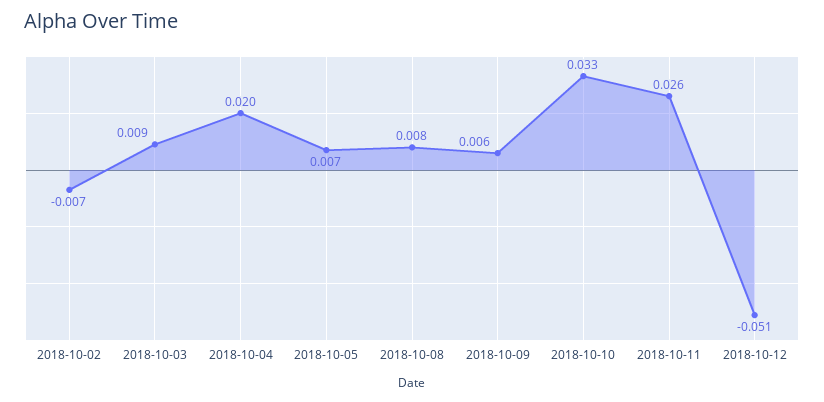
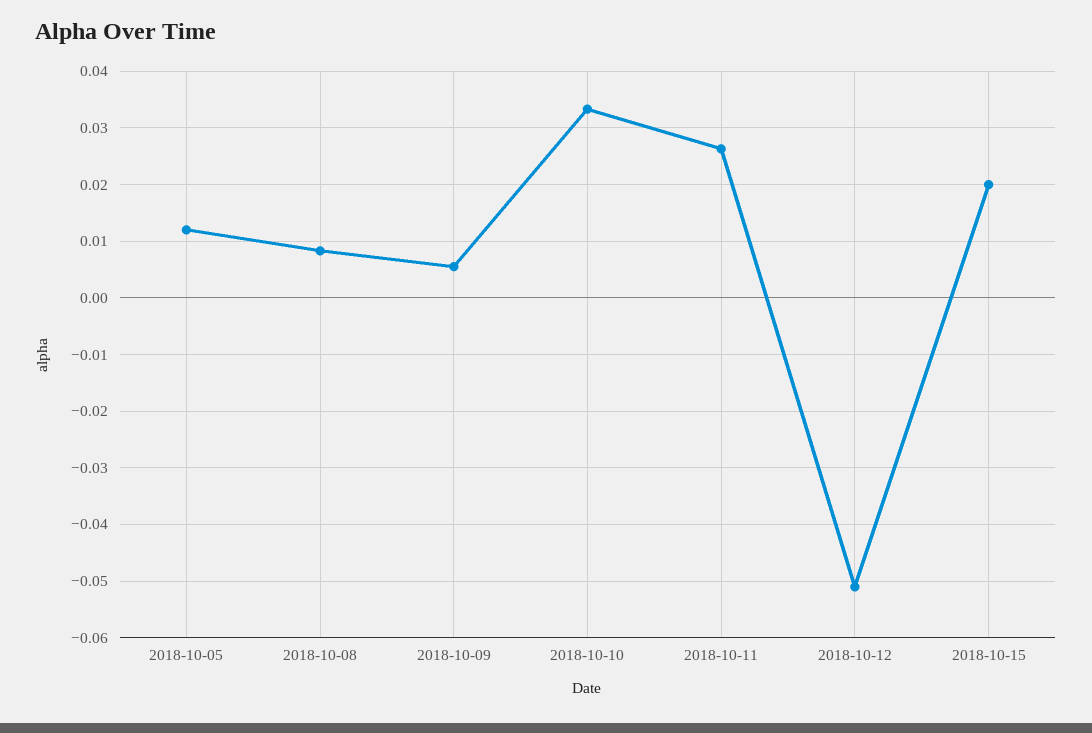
2018-10-02: -0.007 -> none
2018-10-03: 0.009 -> none
2018-10-04: 0.02 -> none
2018-10-05: 0.007 -> 0.012
2018-10-15: none -> 0.02

